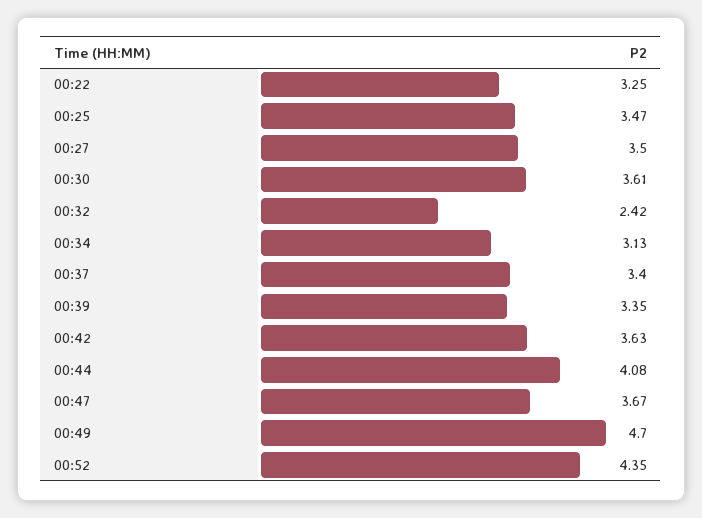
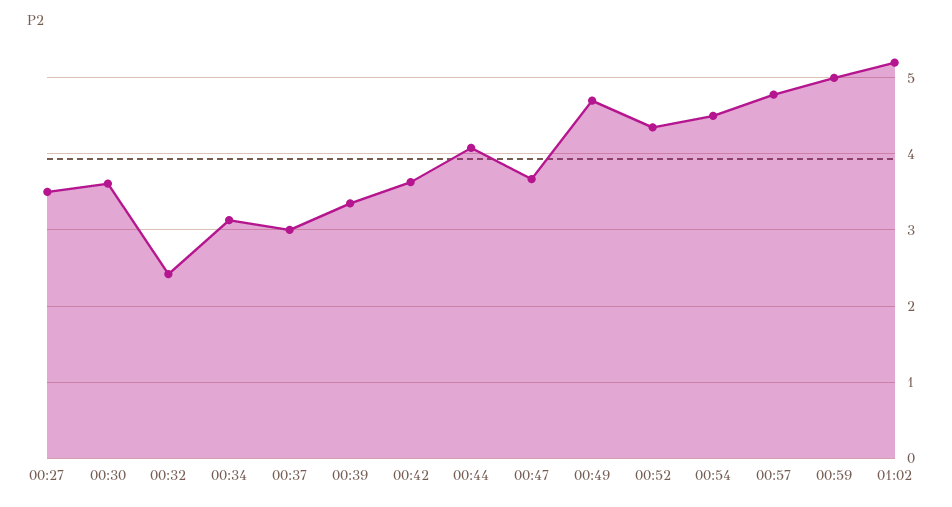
00:22: 3.25 -> none
00:25: 3.47 -> none
00:37: 3.4 -> 3
00:54: none -> 4.5
00:57: none -> 4.8
00:59: none -> 5
01:02: none -> 5.2

